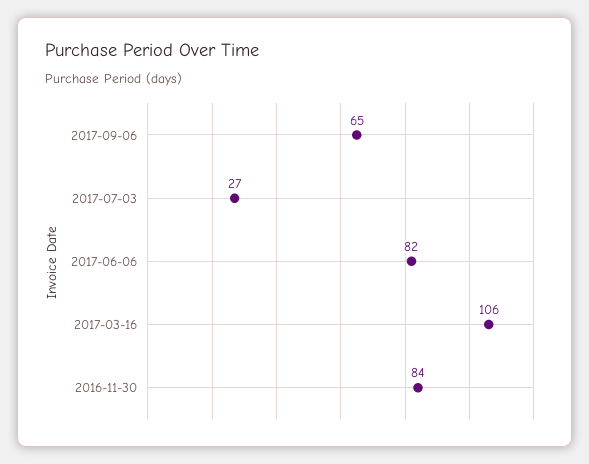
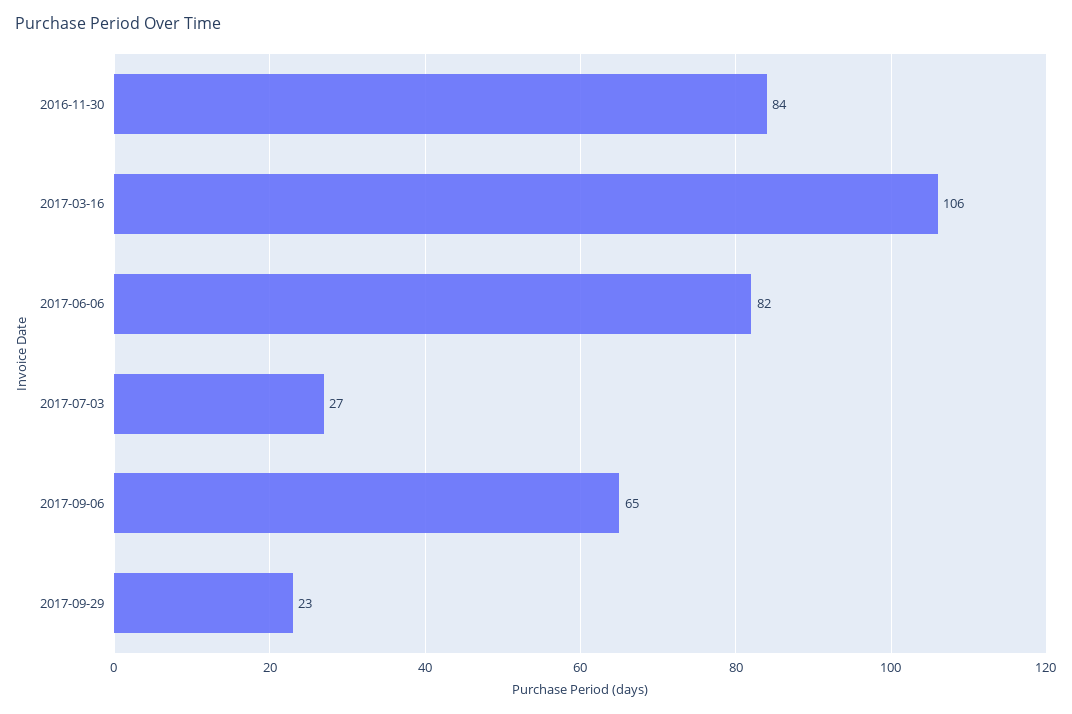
2017-09-29: none -> 23

